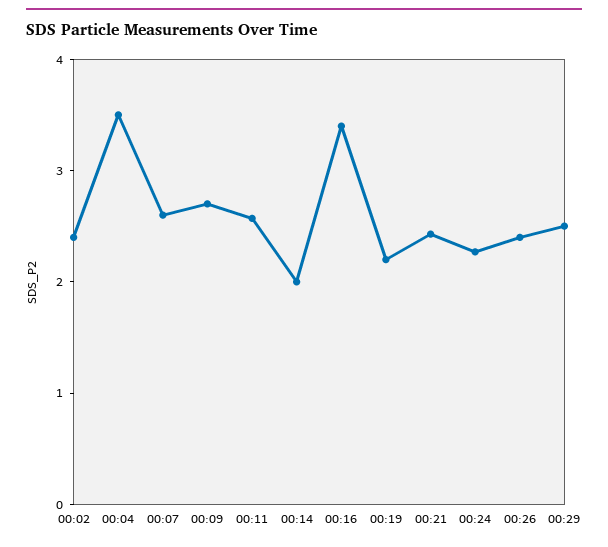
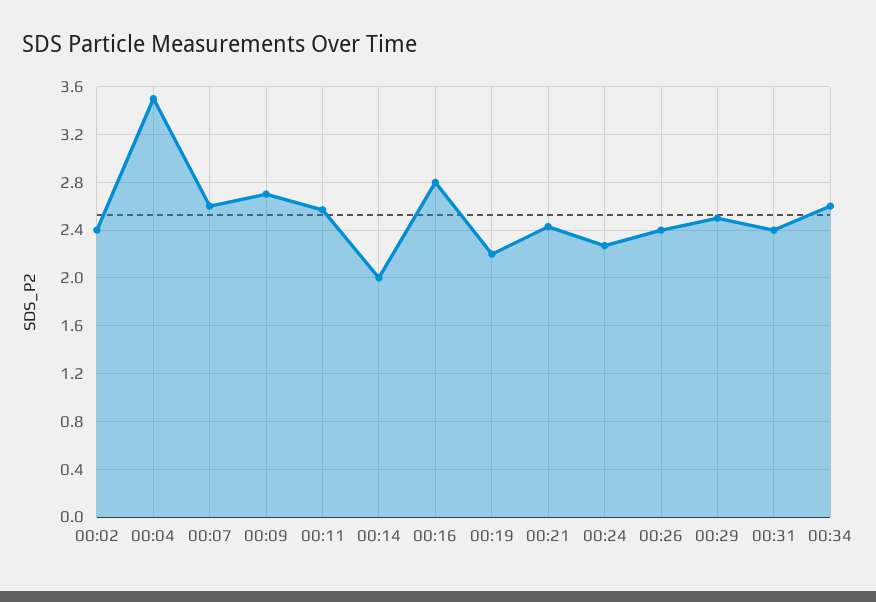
00:16: 3.4 -> 2.8
00:31: none -> 2.4
00:34: none -> 2.6

